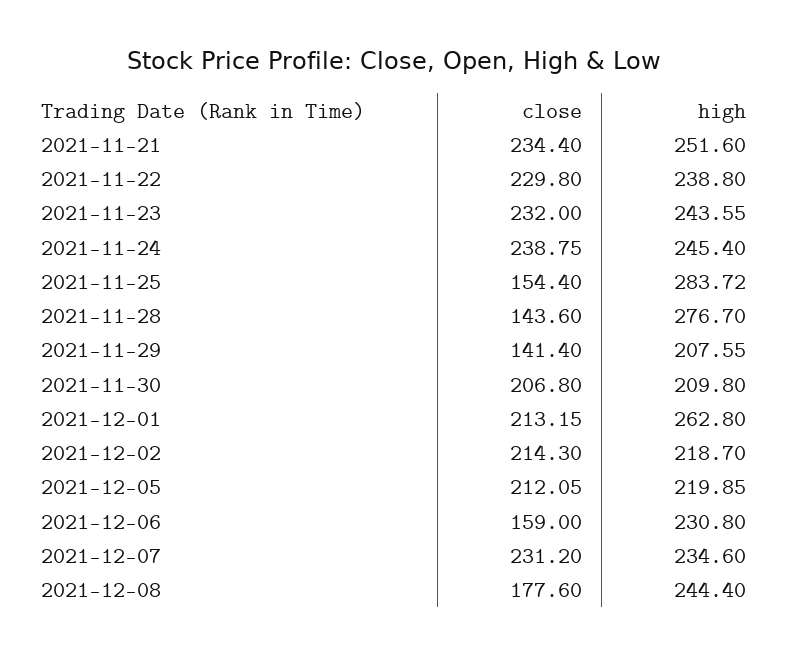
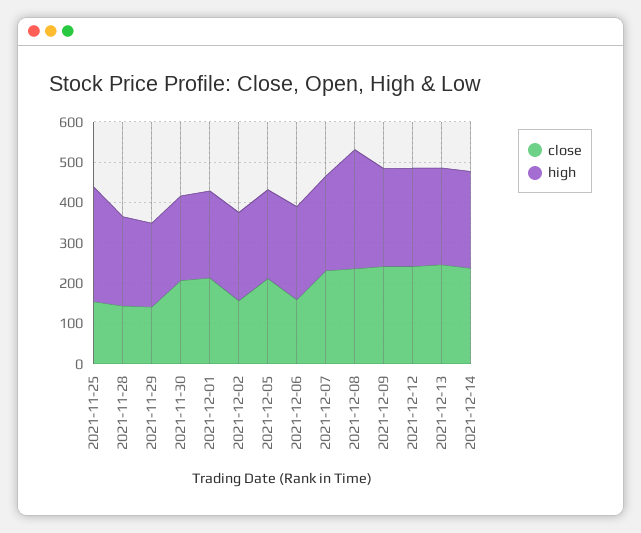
close, 2021-11-21: 234.4 -> none
high, 2021-11-21: 251.6 -> none
close, 2021-11-22: 229.8 -> none
high, 2021-11-22: 238.8 -> none
close, 2021-11-23: 232 -> none
high, 2021-11-23: 243.55 -> none
close, 2021-11-24: 238.75 -> none
high, 2021-11-24: 245.4 -> none
high, 2021-11-28: 276.7 -> 220
high, 2021-12-01: 262.8 -> 220
close, 2021-12-02: 214.3 -> 160
close, 2021-12-08: 177.6 -> 240
high, 2021-12-08: 244.4 -> 300
close, 2021-12-09: none -> 240
high, 2021-12-09: none -> 240
close, 2021-12-12: none -> 240
high, 2021-12-12: none -> 240
close, 2021-12-13: none -> 240
high, 2021-12-13: none -> 240
close, 2021-12-14: none -> 240
high, 2021-12-14: none -> 240

